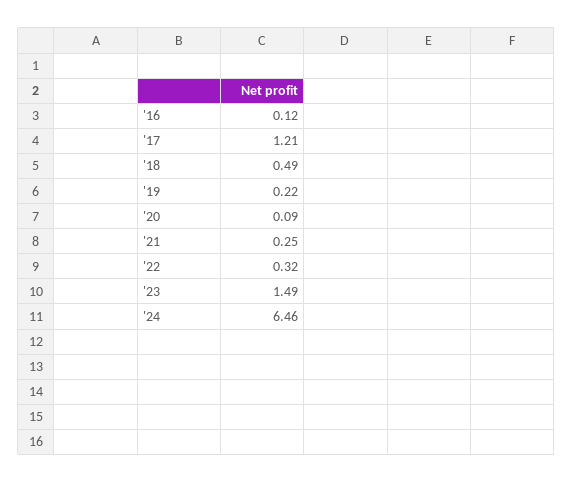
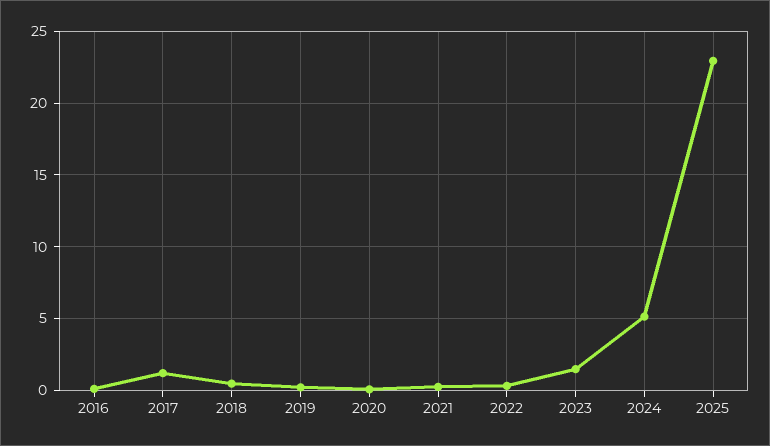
'24: 6.46 -> 5
2025: none -> 23

